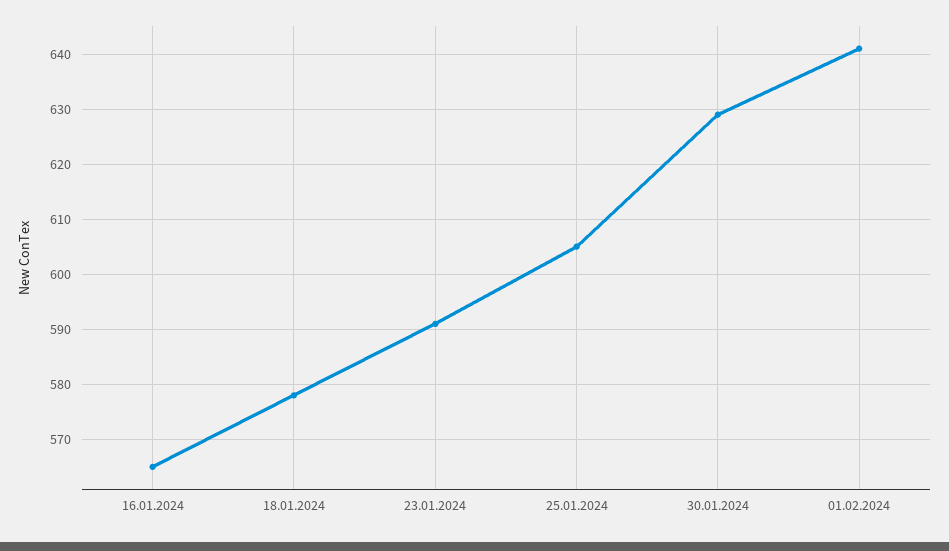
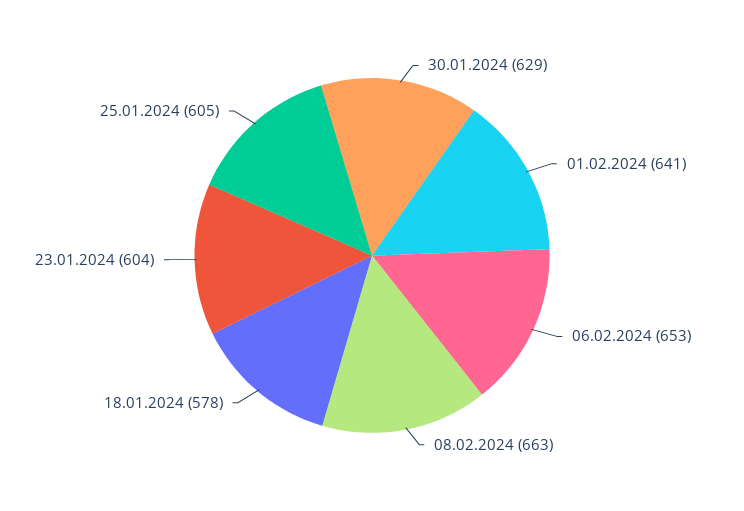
16.01.2024: 565 -> none
23.01.2024: 590 -> 604
06.02.2024: none -> 653
08.02.2024: none -> 663

